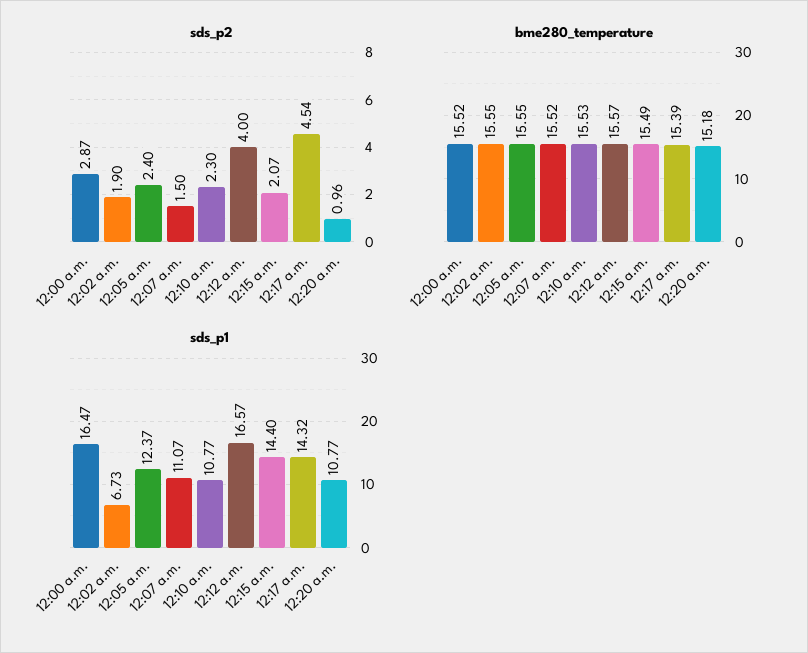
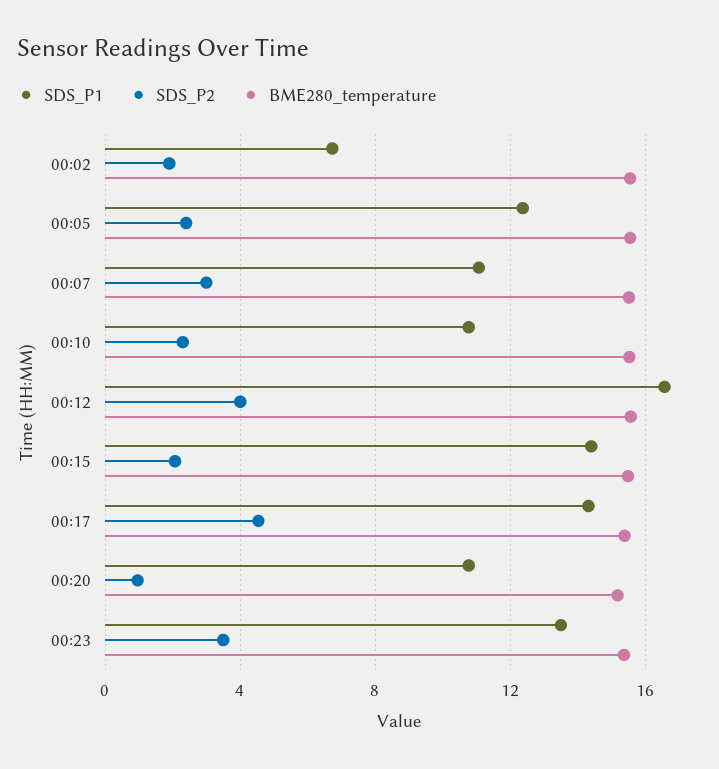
sds_p2, 12:00 a.m.: 2.87 -> none
sds_p2, 12:07 a.m.: 1.5 -> 3
bme280_temperature, 12:00 a.m.: 15.52 -> none
sds_p1, 12:00 a.m.: 16.47 -> none
sds_p1, 00:23: none -> 13.5
sds_p2, 00:23: none -> 3.5
bme280_temperature, 00:23: none -> 15.5

